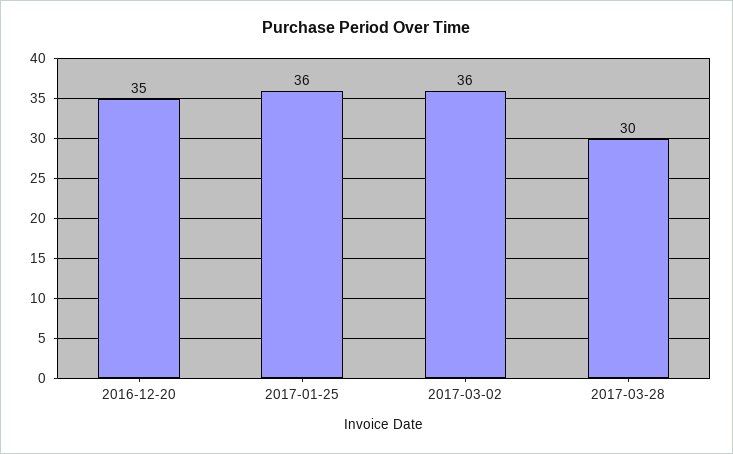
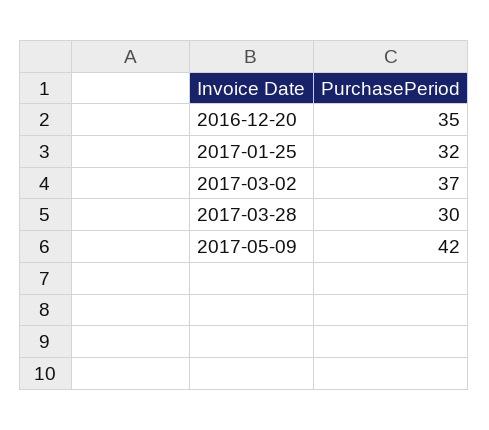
2017-01-25: 36 -> 32
2017-03-02: 36 -> 37
2017-05-09: none -> 42

